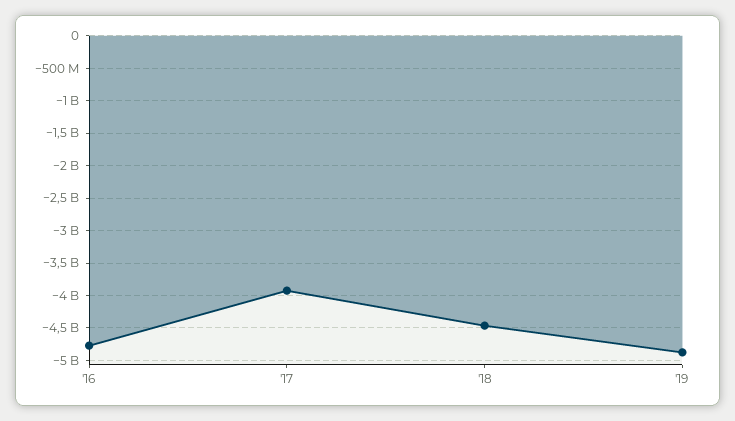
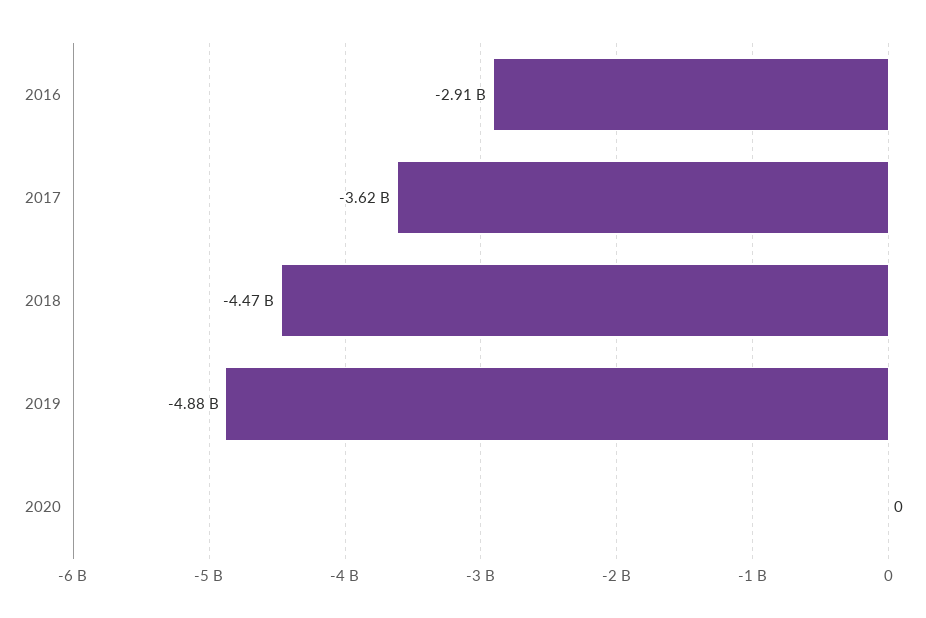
'16: -4800000000 -> -2910000000
'17: -3900000000 -> -3620000000
2020: none -> 0

